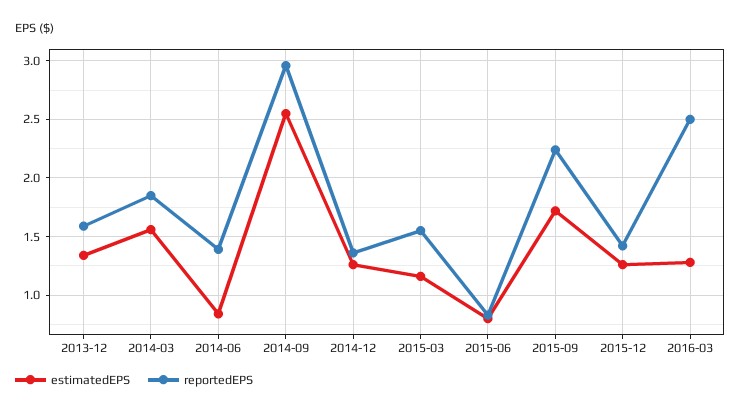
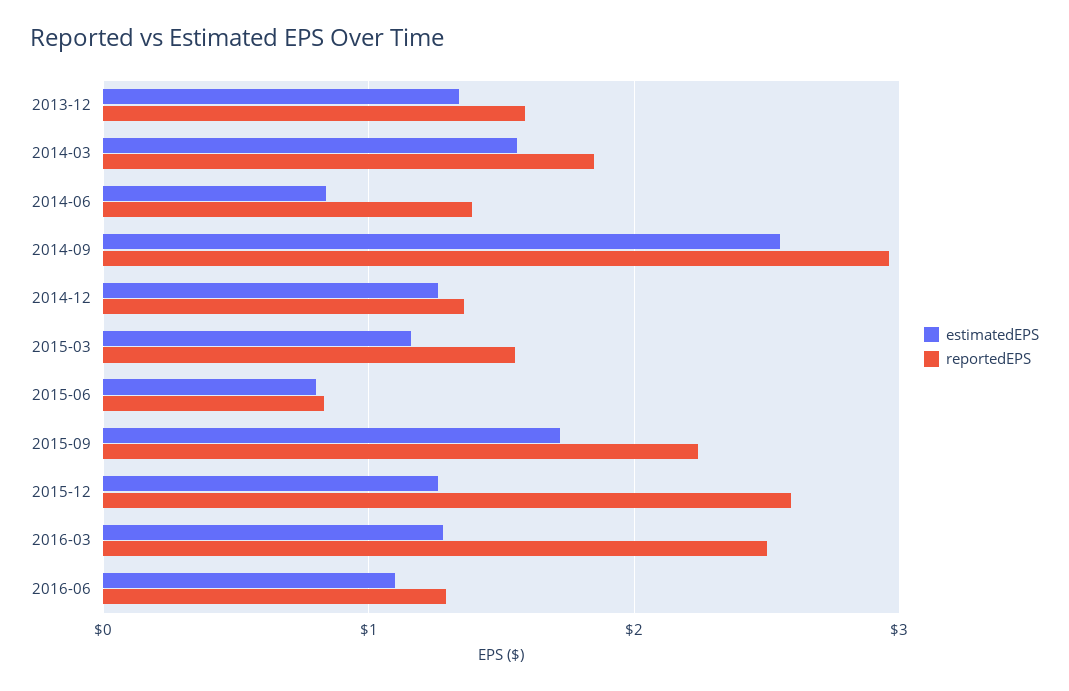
reportedEPS, 2015-12: 1.4 -> 2.6
estimatedEPS, 2016-06: none -> 1.1
reportedEPS, 2016-06: none -> 1.3

